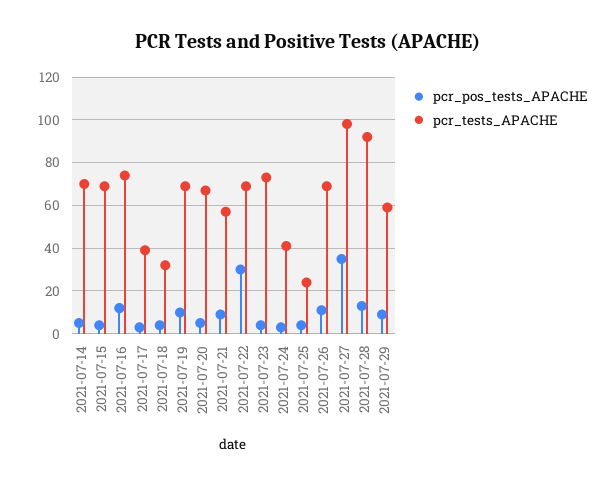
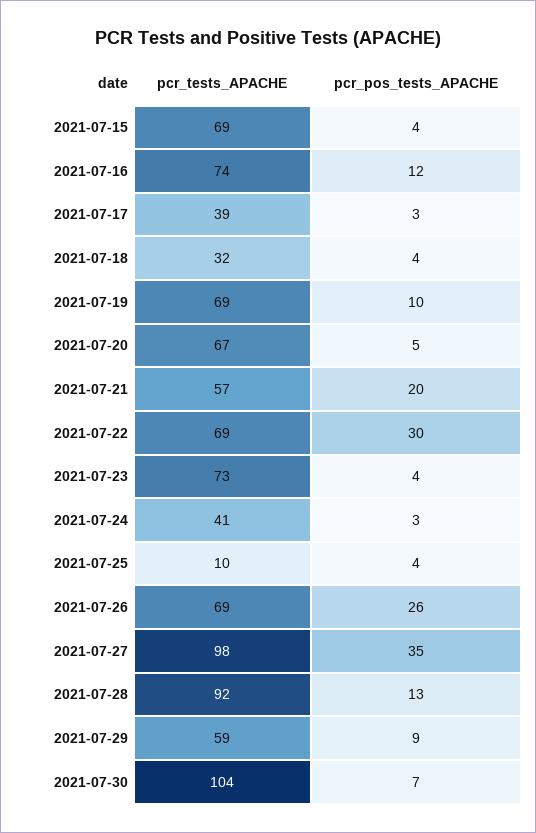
pcr_pos_tests_APACHE, 2021-07-14: 5 -> none
pcr_tests_APACHE, 2021-07-14: 70 -> none
pcr_pos_tests_APACHE, 2021-07-21: 10 -> 20
pcr_tests_APACHE, 2021-07-25: 25 -> 10
pcr_pos_tests_APACHE, 2021-07-26: 10 -> 26
pcr_tests_APACHE, 2021-07-30: none -> 104
pcr_pos_tests_APACHE, 2021-07-30: none -> 7

